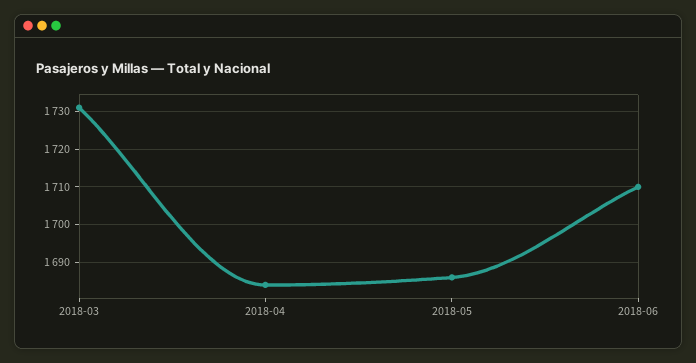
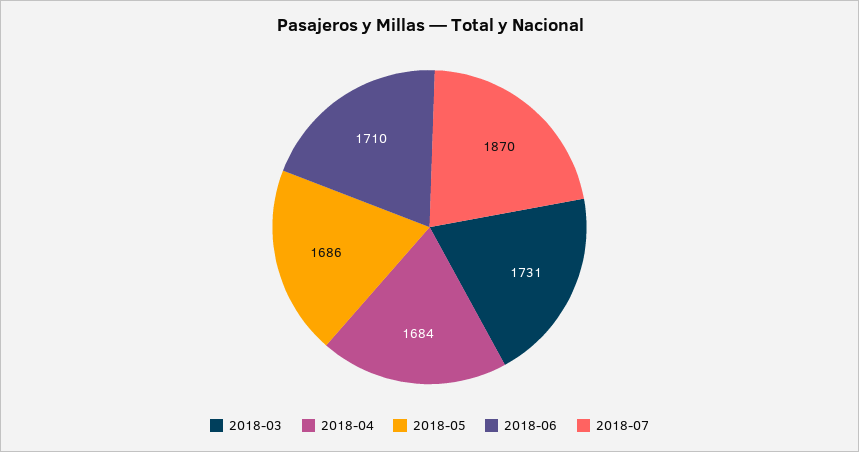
2018-07: none -> 1870

